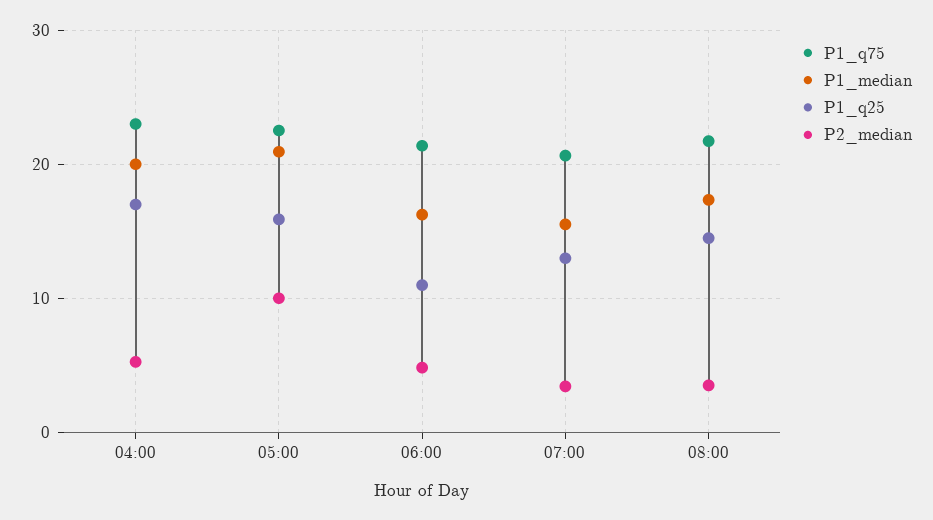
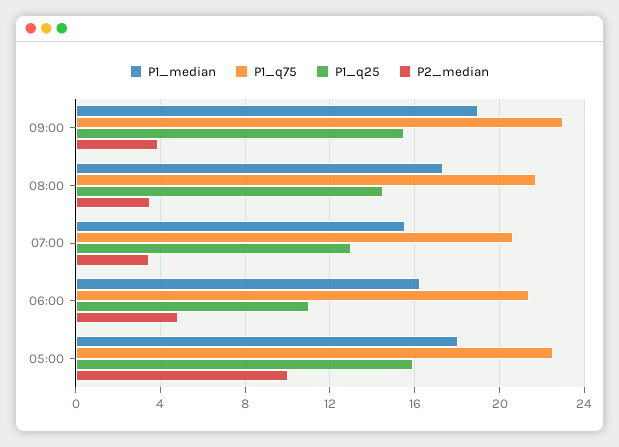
P1_q75, 04:00: 23 -> none
P1_median, 04:00: 20 -> none
P1_q25, 04:00: 17 -> none
P2_median, 04:00: 5 -> none
P1_median, 05:00: 21 -> 18
P1_median, 09:00: none -> 19
P1_q75, 09:00: none -> 23
P1_q25, 09:00: none -> 15.5
P2_median, 09:00: none -> 4

